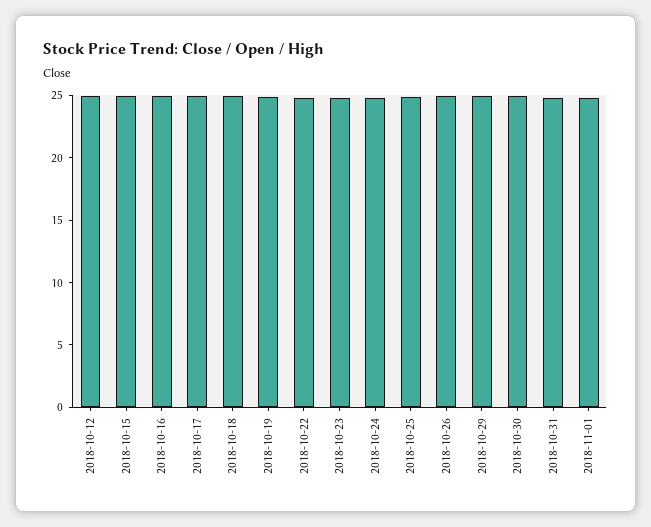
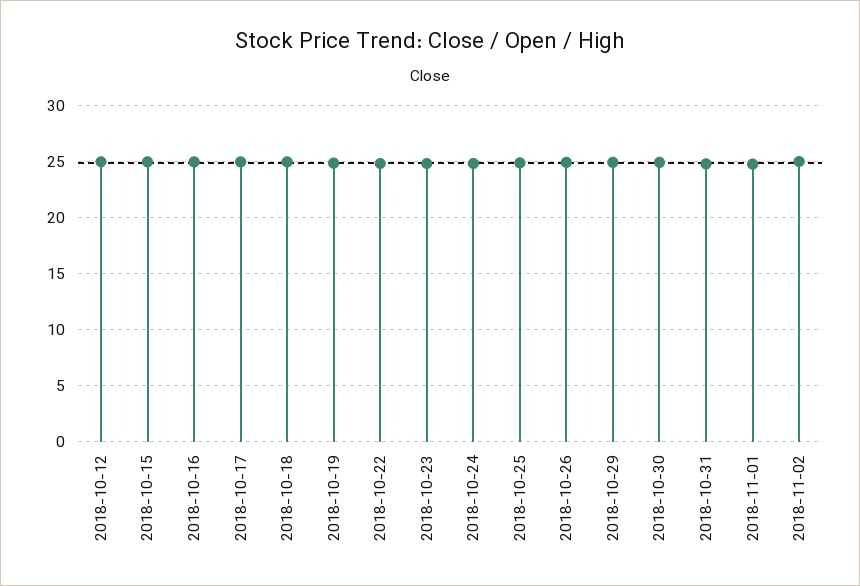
2018-11-02: none -> 25

